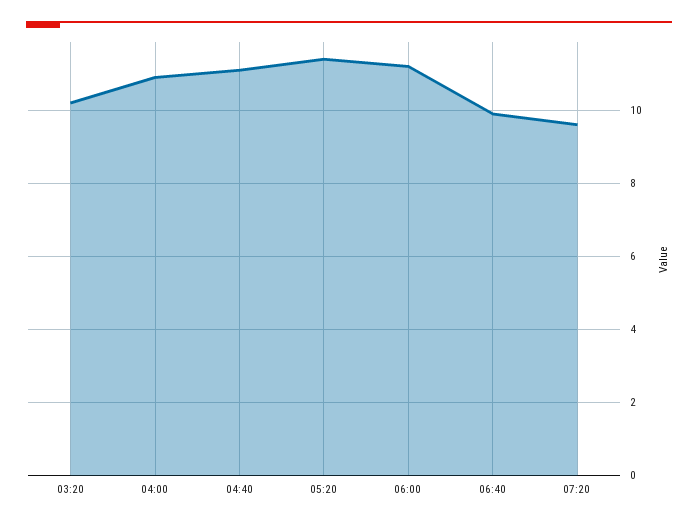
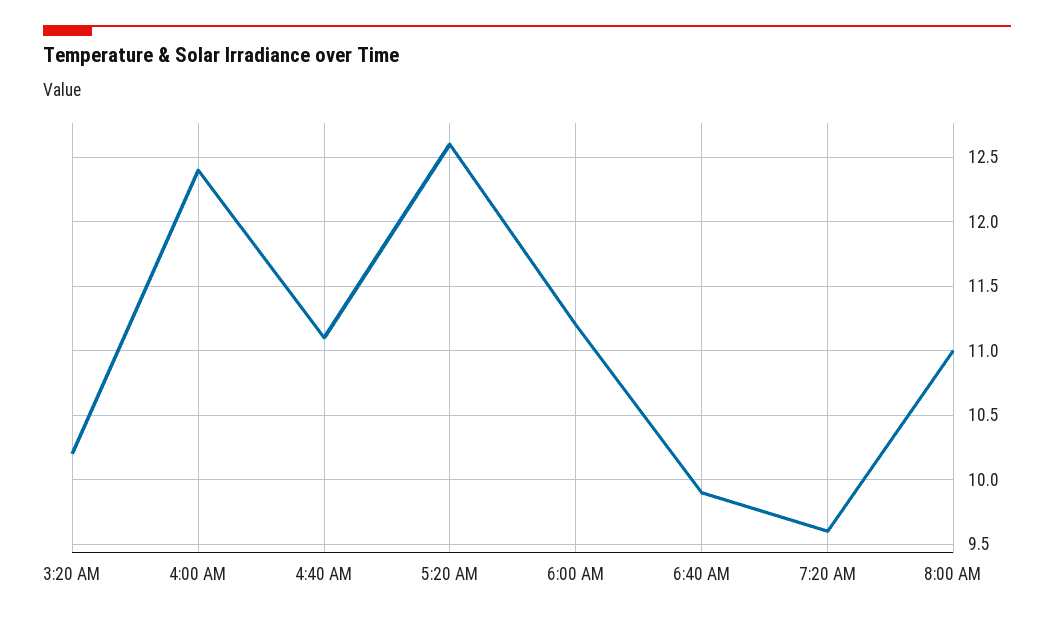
04:00: 11 -> 12.4
05:20: 11.5 -> 12.6
8:00 AM: none -> 11

